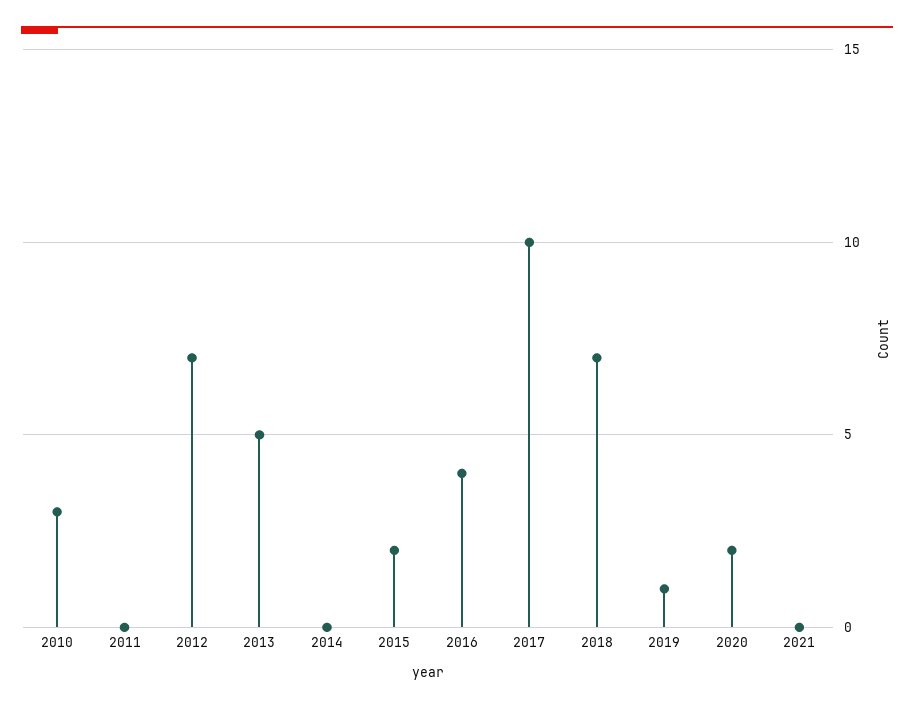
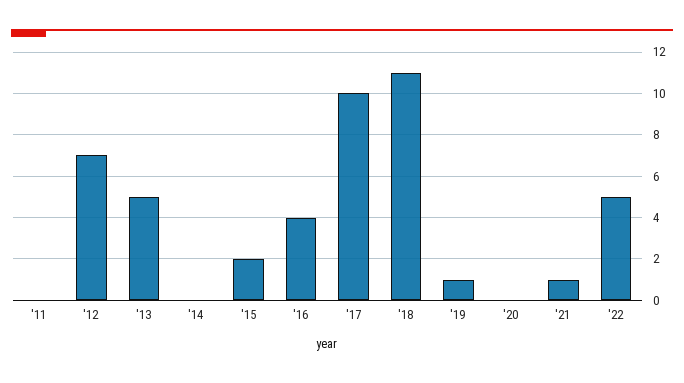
2010: 3 -> none
2018: 7 -> 11
2020: 2 -> 0
2021: 0 -> 1
'22: none -> 5

